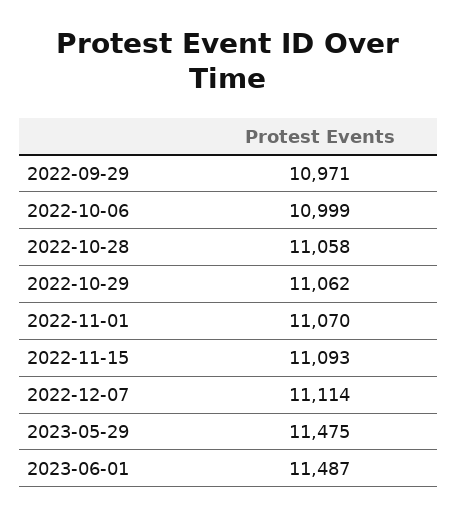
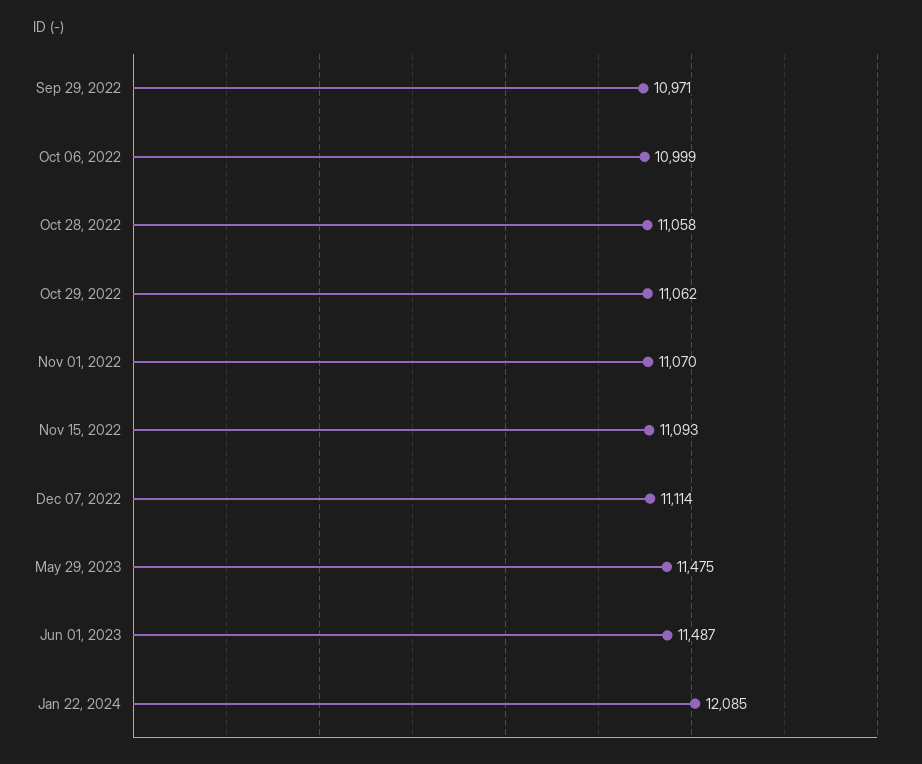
Jan 22, 2024: none -> 12085

